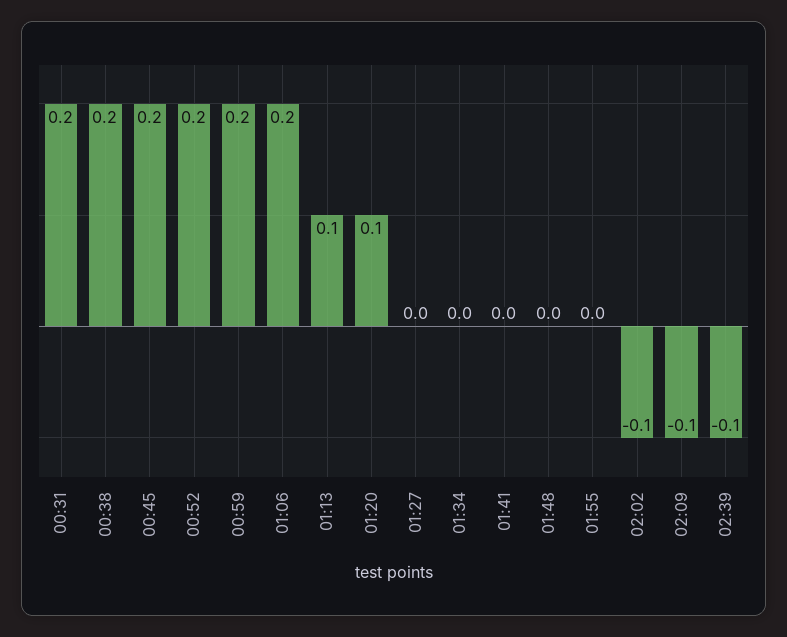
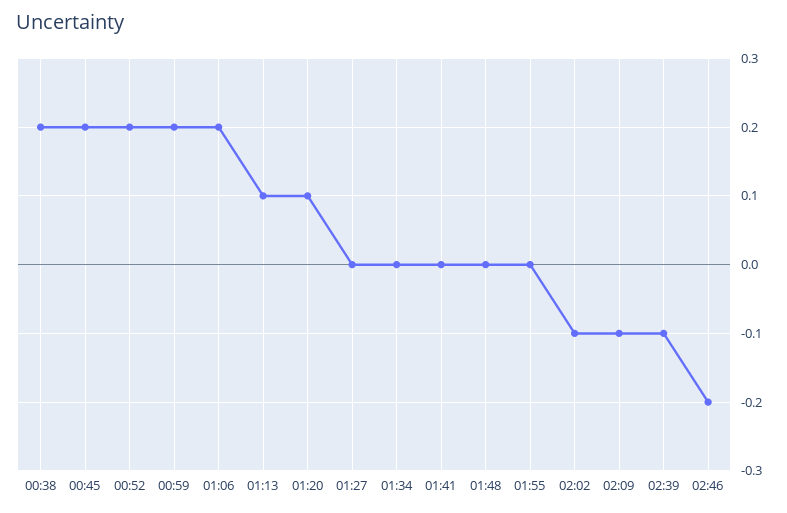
00:31: 0.2 -> none
02:46: none -> -0.2

